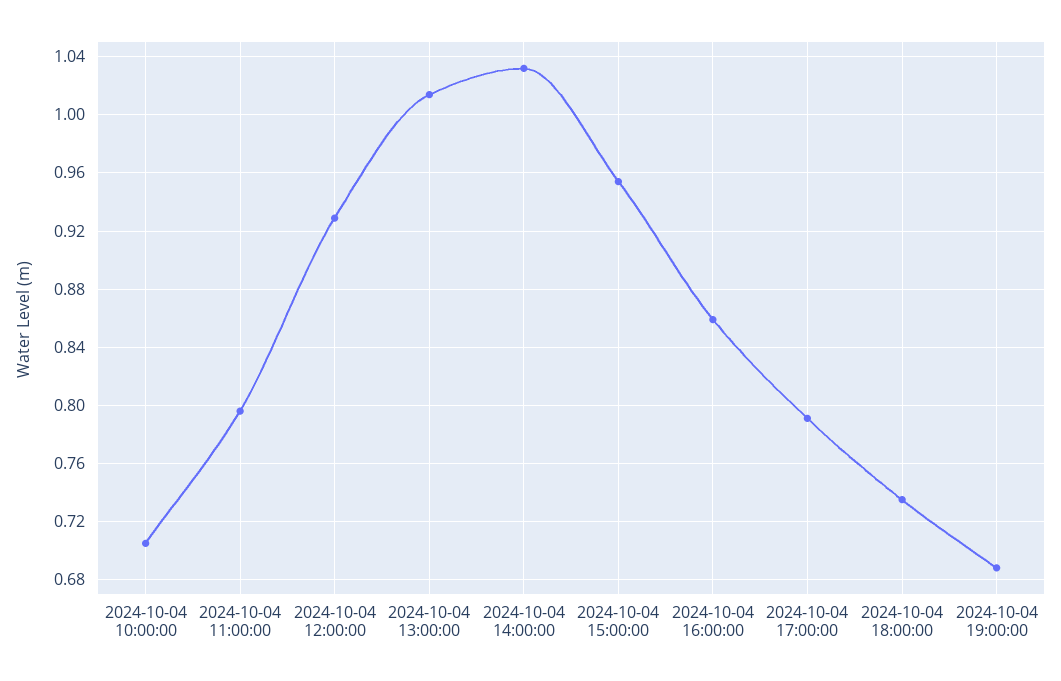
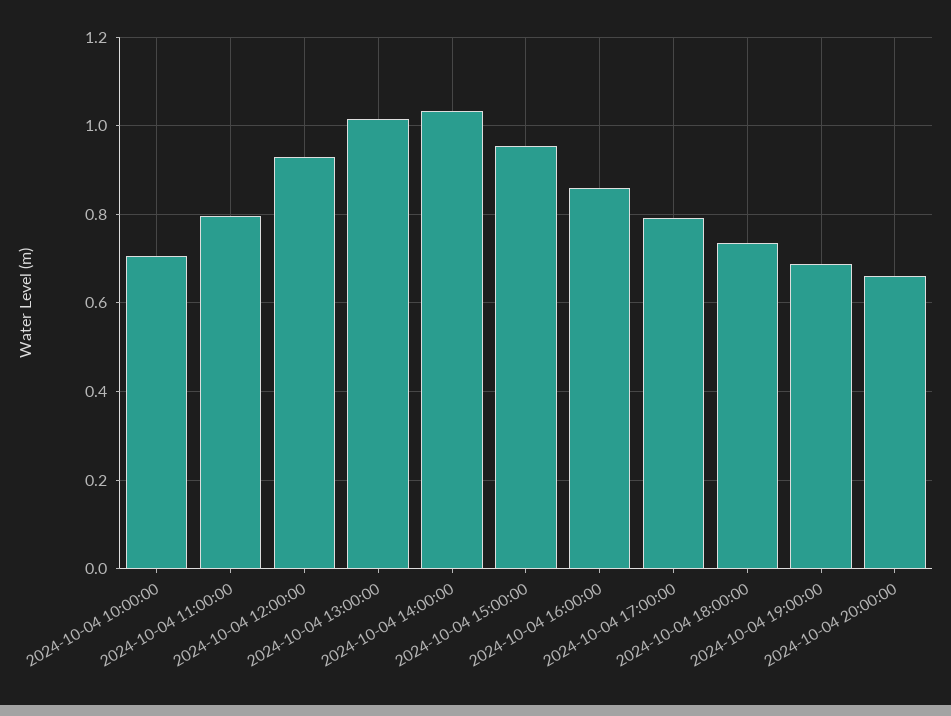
2024-10-04 20:00:00: none -> 0.66

